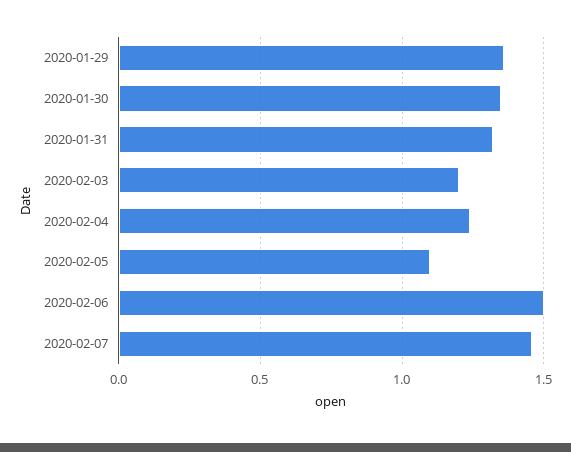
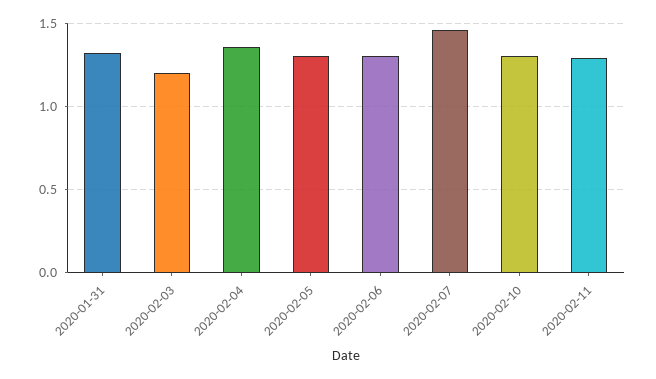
2020-01-29: 1.35 -> none
2020-01-30: 1.35 -> none
2020-02-04: 1.25 -> 1.35
2020-02-05: 1.1 -> 1.3
2020-02-06: 1.5 -> 1.3
2020-02-10: none -> 1.3
2020-02-11: none -> 1.3

